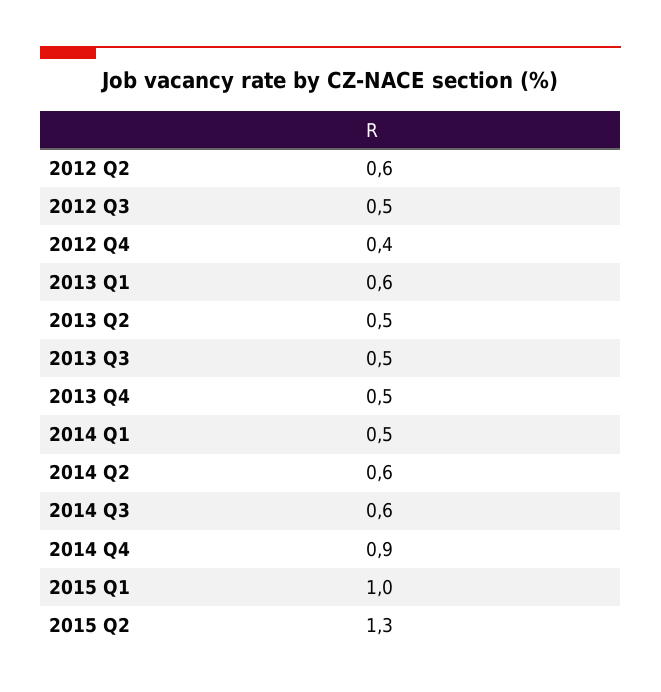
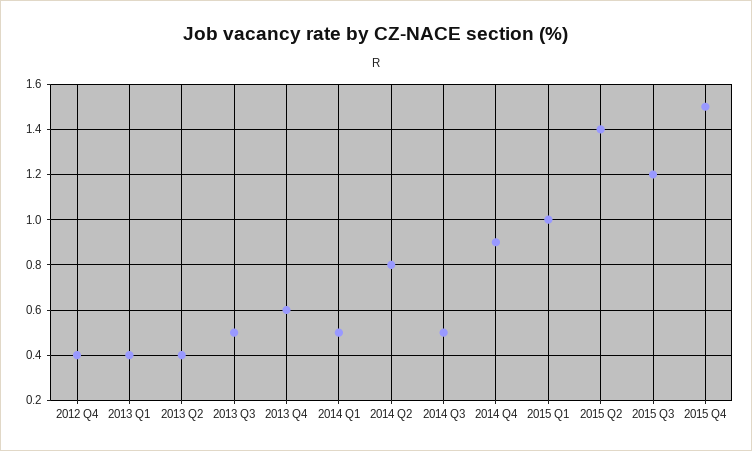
2012 Q2: 0.6 -> none
2012 Q3: 0.5 -> none
2013 Q1: 0.6 -> 0.4
2013 Q2: 0.5 -> 0.4
2013 Q4: 0.5 -> 0.6
2014 Q2: 0.6 -> 0.8
2014 Q3: 0.6 -> 0.5
2015 Q2: 1.3 -> 1.4
2015 Q3: none -> 1.2
2015 Q4: none -> 1.5

